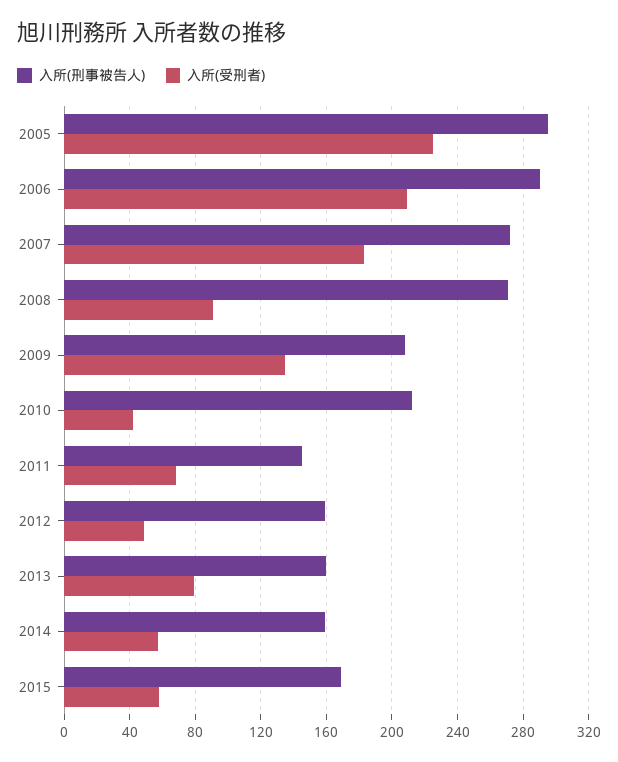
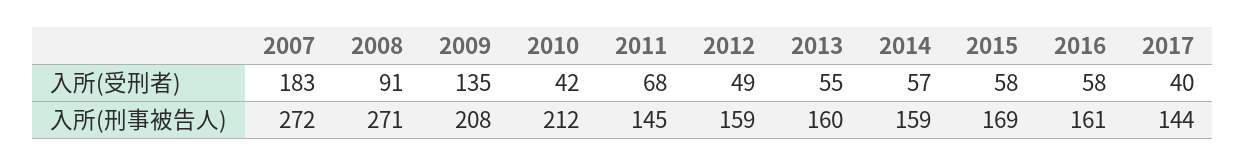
入所(刑事被告人), 2005: 295 -> none
入所(受刑者), 2005: 225 -> none
入所(刑事被告人), 2006: 290 -> none
入所(受刑者), 2006: 210 -> none
入所(受刑者), 2013: 80 -> 55
入所(受刑者), 2016: none -> 58
入所(受刑者), 2017: none -> 40
入所(刑事被告人), 2016: none -> 161
入所(刑事被告人), 2017: none -> 144

